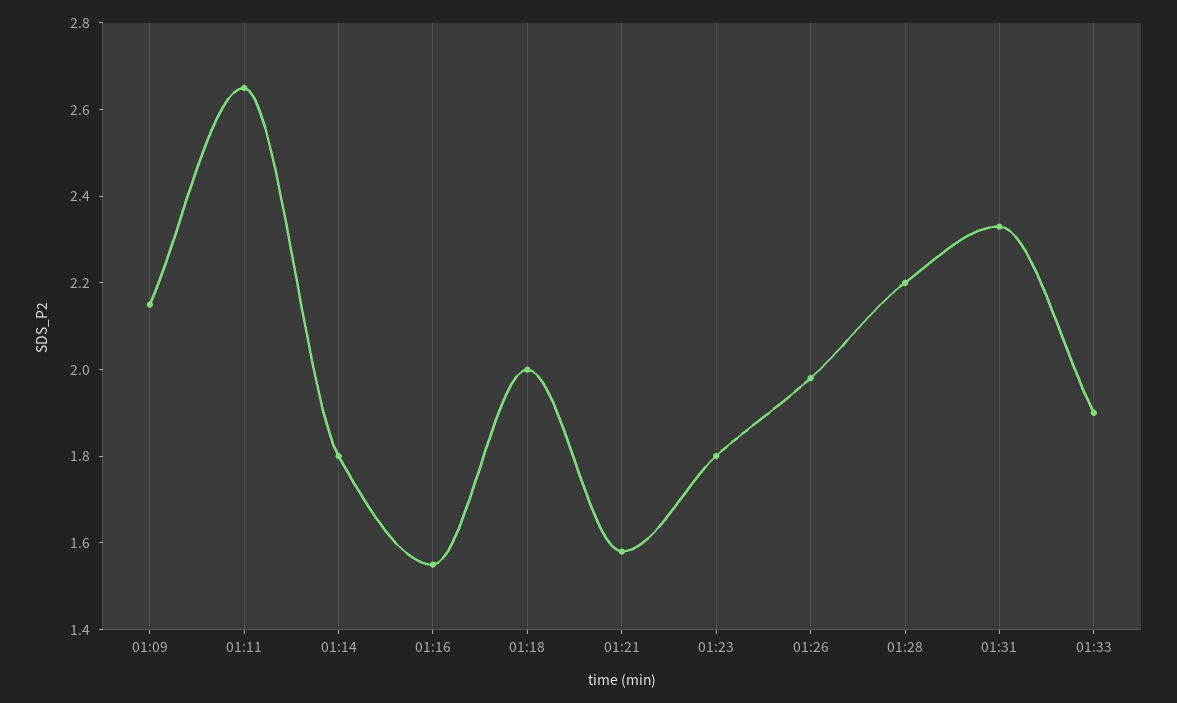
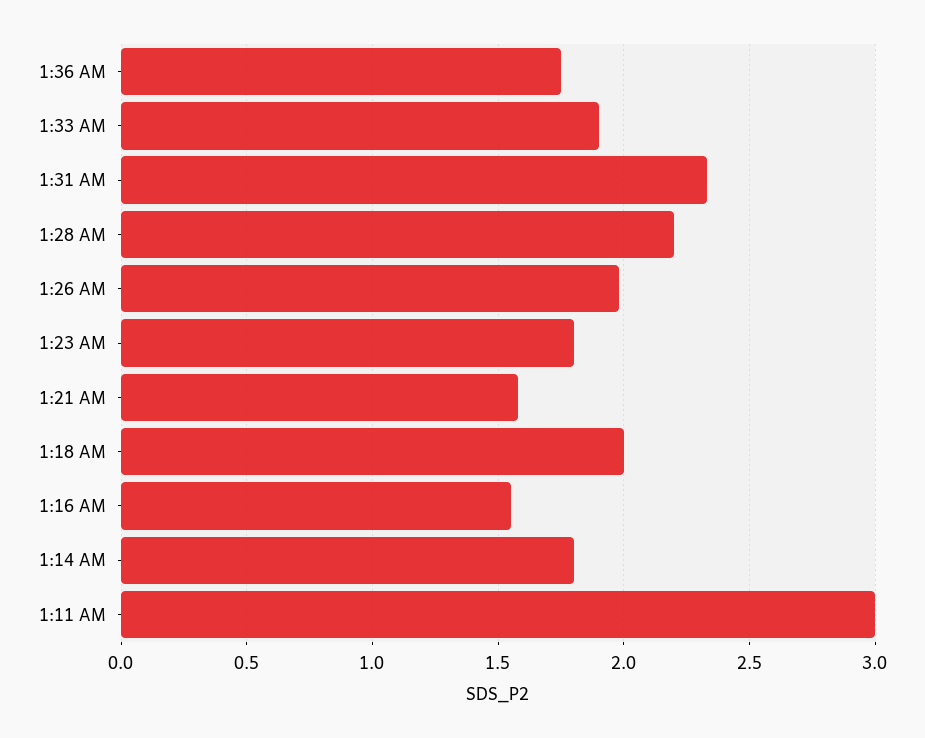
01:09: 2.15 -> none
01:11: 2.65 -> 3
1:36 AM: none -> 1.75

